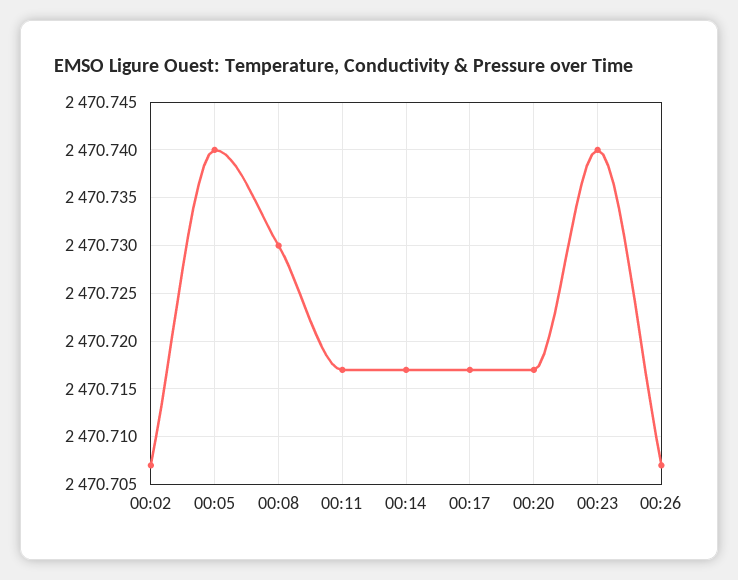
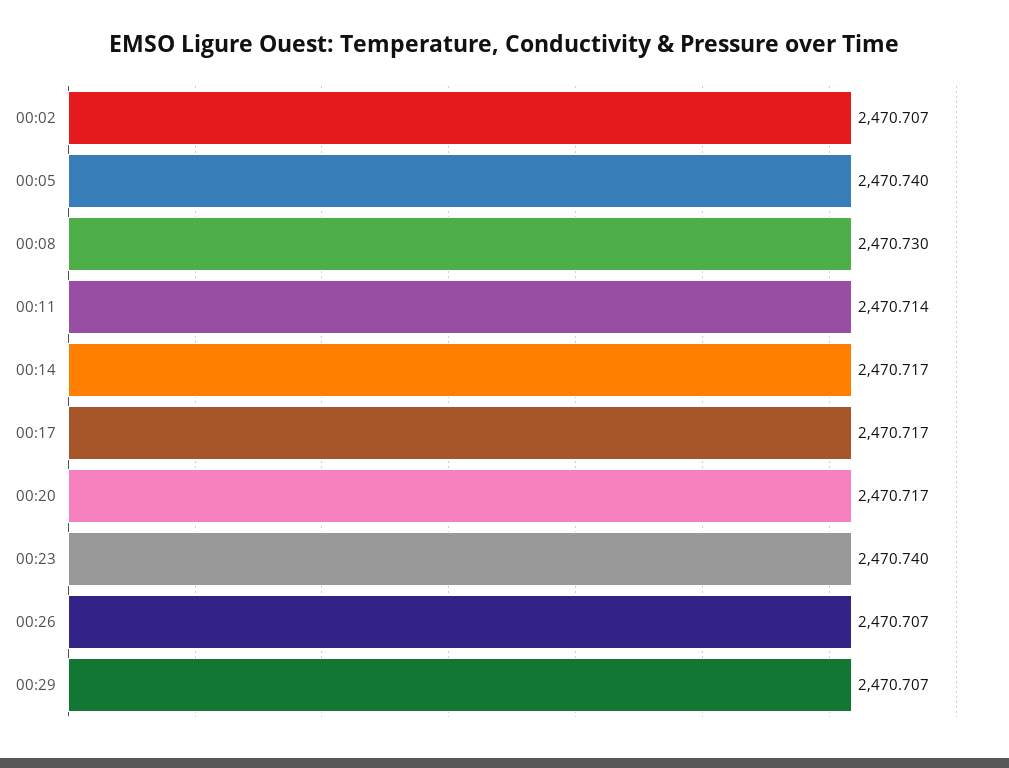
00:11: 2470.717 -> 2470.714
00:29: none -> 2470.707

